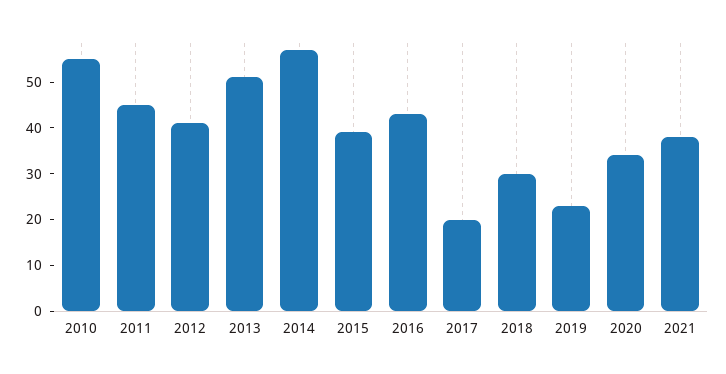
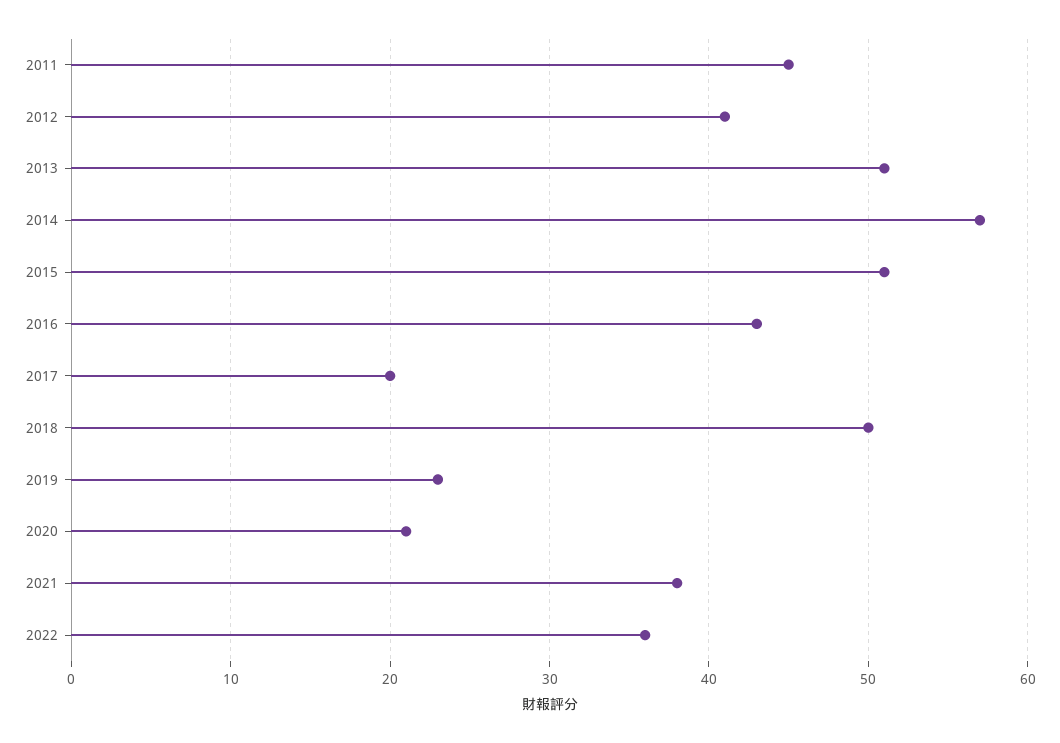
2010: 55 -> none
2015: 40 -> 51
2018: 30 -> 50
2020: 35 -> 21
2022: none -> 36

